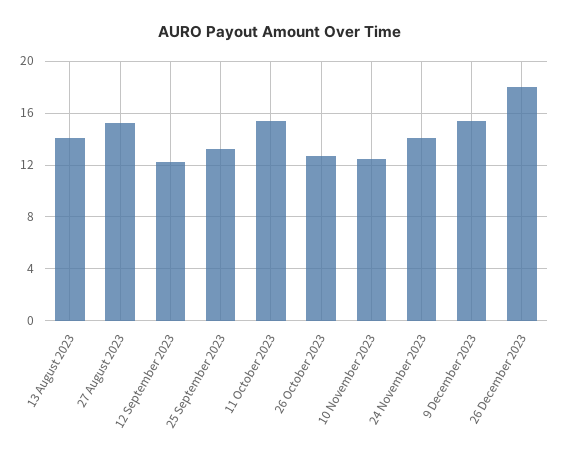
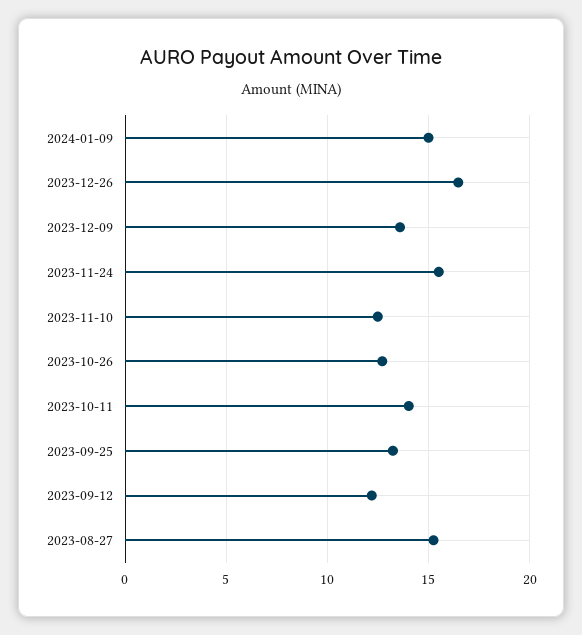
13 August 2023: 14 -> none
11 October 2023: 15.5 -> 14
24 November 2023: 14 -> 15.5
9 December 2023: 15.5 -> 13.5
26 December 2023: 18 -> 16.5
2024-01-09: none -> 15

